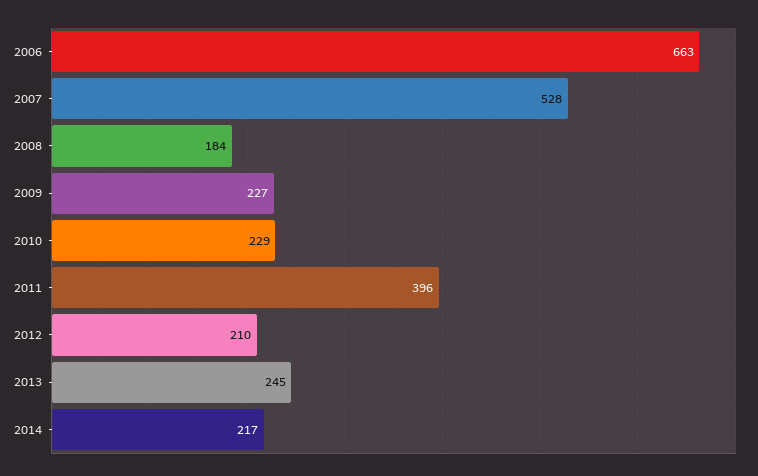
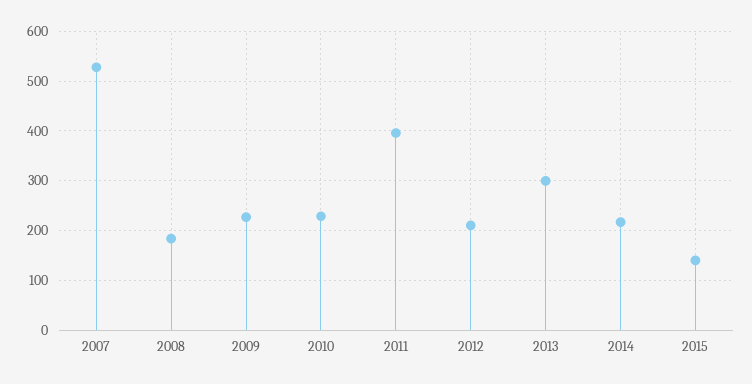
2006: 663 -> none
2013: 245 -> 300
2015: none -> 140

